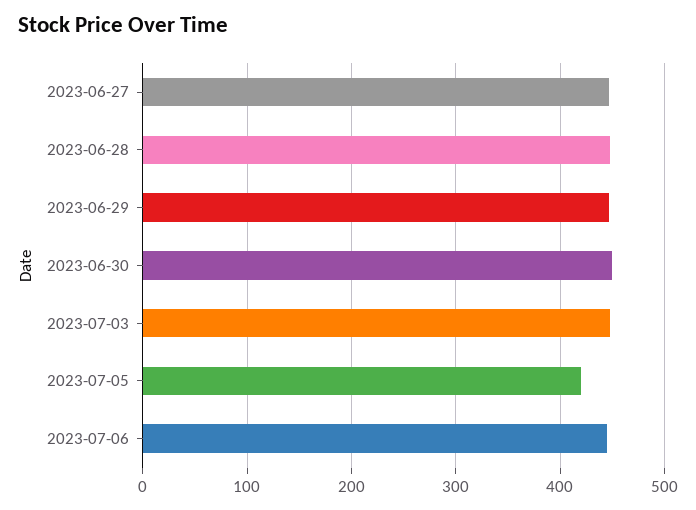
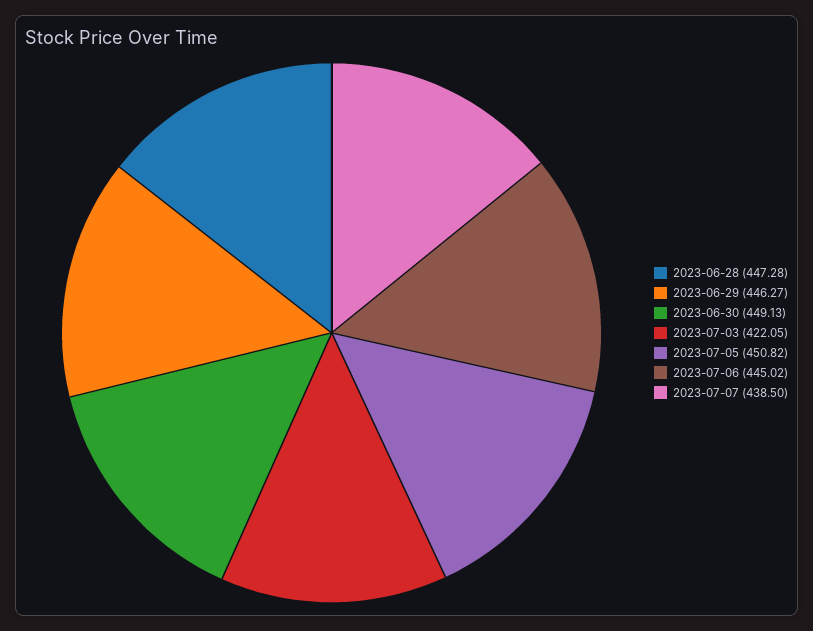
2023-06-27: 450 -> none
2023-07-03: 450 -> 422.05
2023-07-05: 420 -> 450.82
2023-07-07: none -> 438.5

